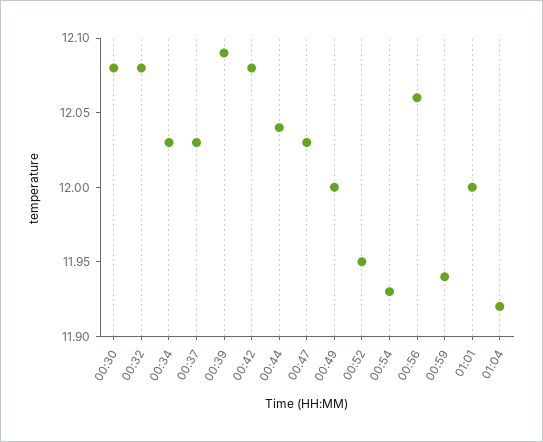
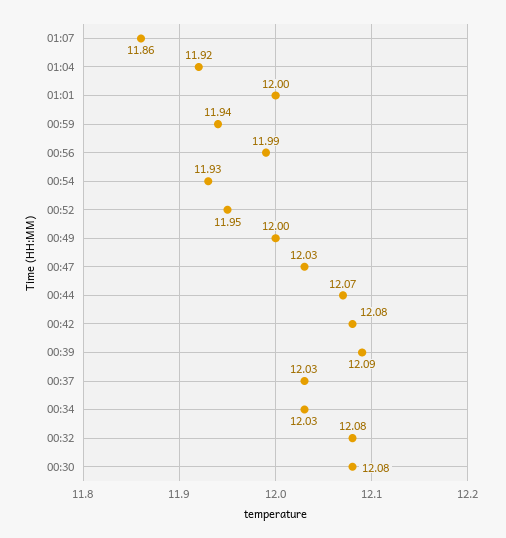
00:44: 12.04 -> 12.07
00:56: 12.06 -> 11.99
01:07: none -> 11.86

